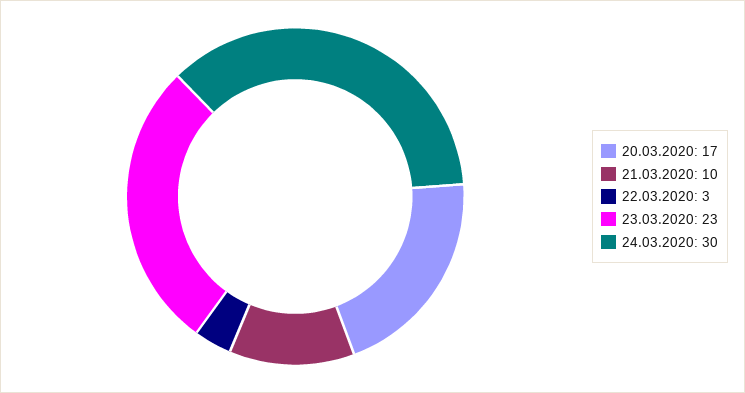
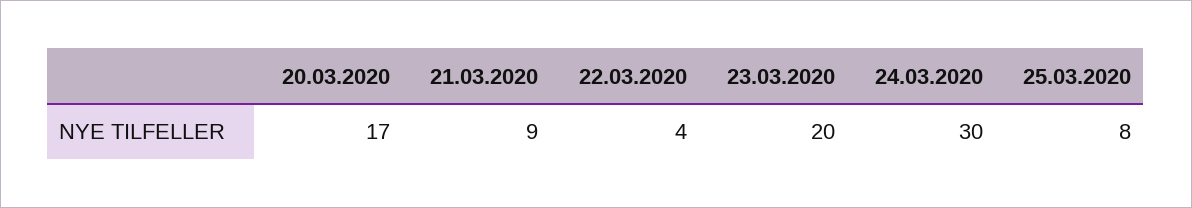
21.03.2020: 10 -> 9
22.03.2020: 3 -> 4
23.03.2020: 23 -> 20
25.03.2020: none -> 8

